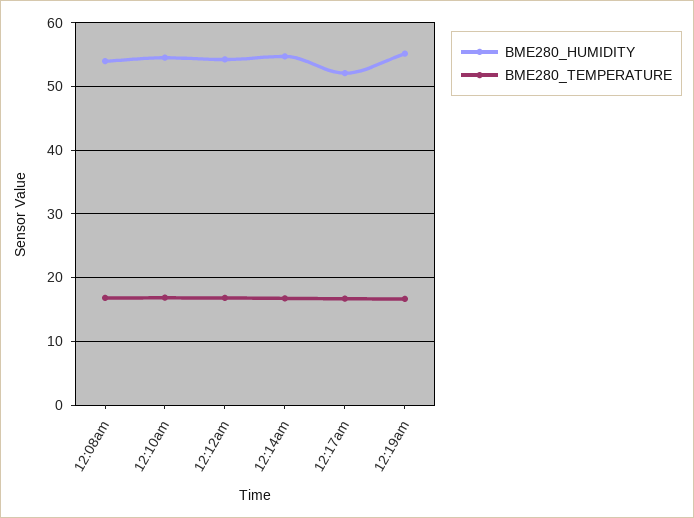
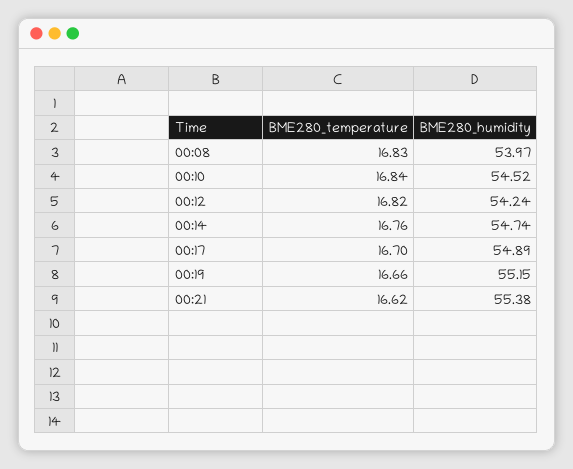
BME280_HUMIDITY, 12:17am: 52 -> 54.89
BME280_TEMPERATURE, 00:21: none -> 16.62
BME280_HUMIDITY, 00:21: none -> 55.38

